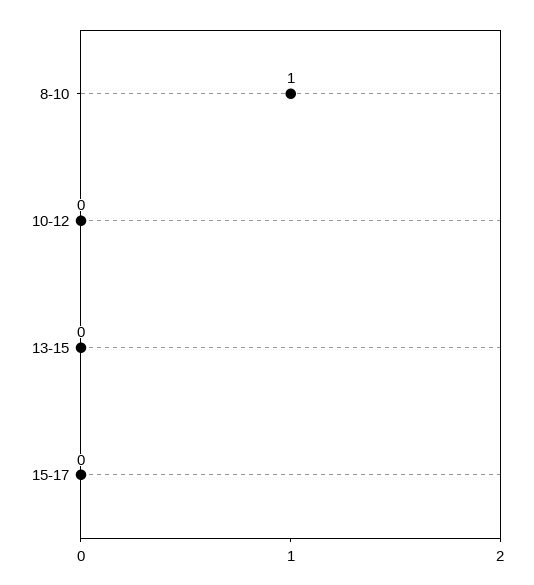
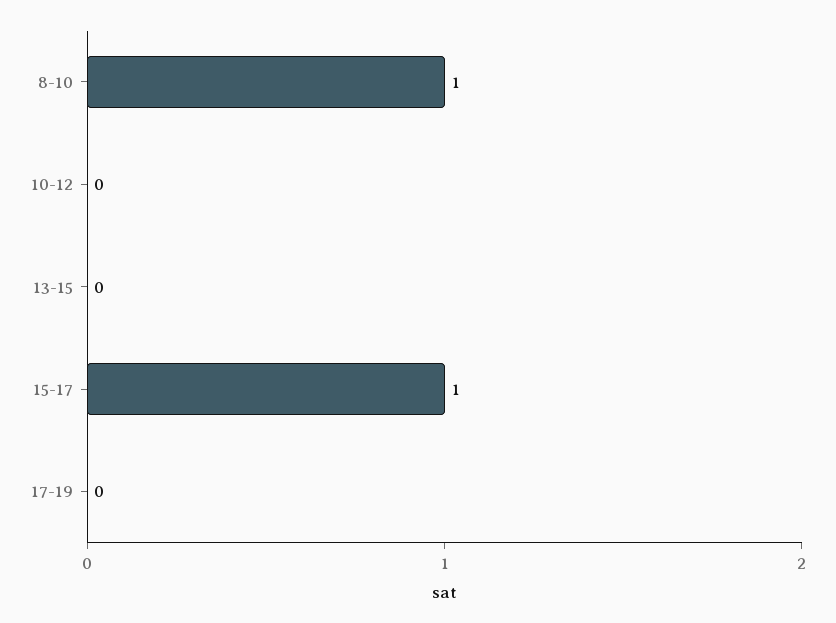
15-17: 0 -> 1
17-19: none -> 0

